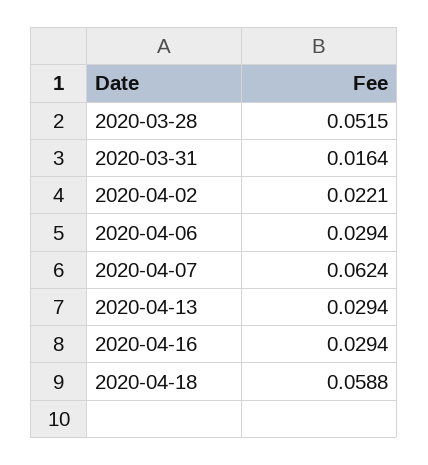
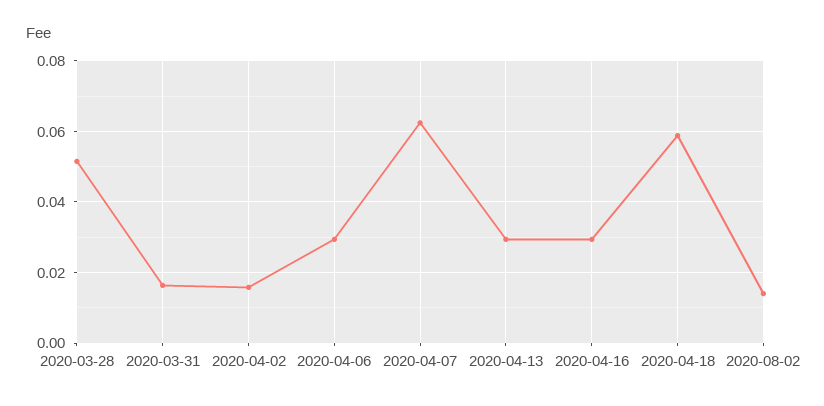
2020-04-02: 0.0221 -> 0.016
2020-08-02: none -> 0.014

